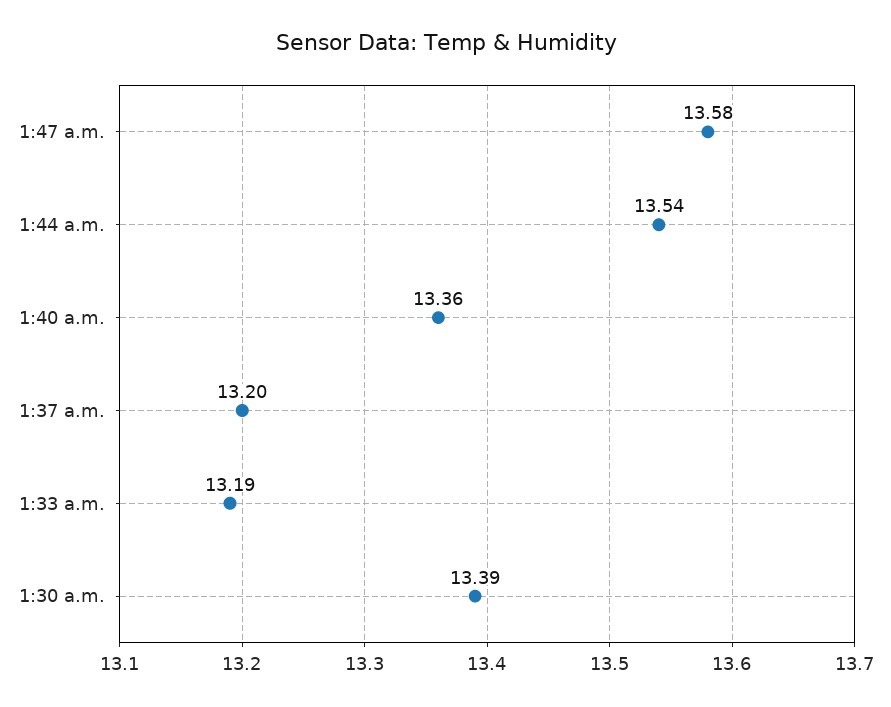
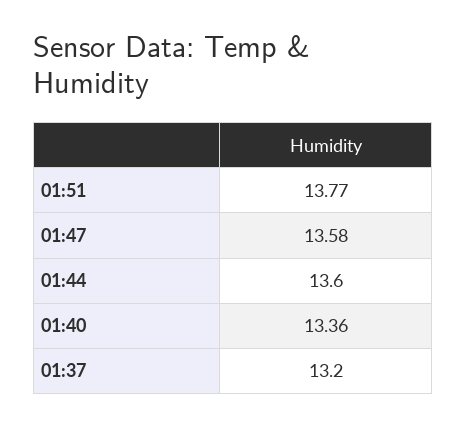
1:44 a.m.: 13.54 -> 13.6
1:33 a.m.: 13.19 -> none
1:30 a.m.: 13.39 -> none
01:51: none -> 13.77

